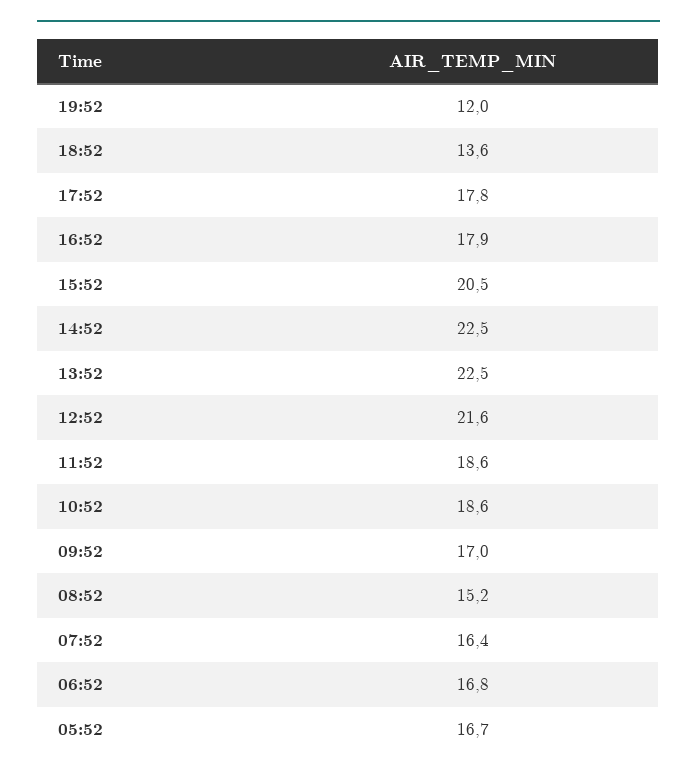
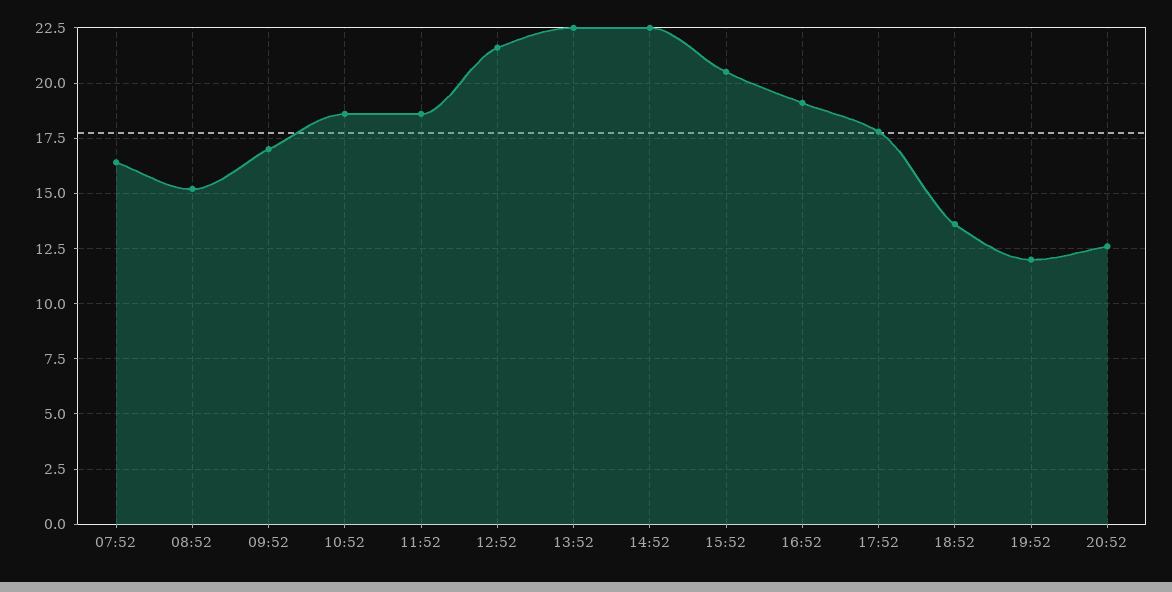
16:52: 17.9 -> 19
06:52: 16.8 -> none
05:52: 16.7 -> none
20:52: none -> 12.5

